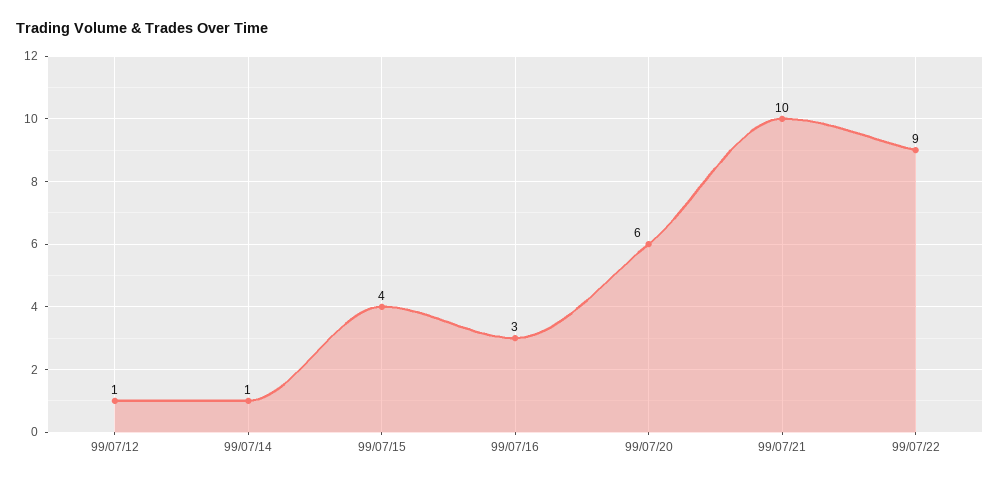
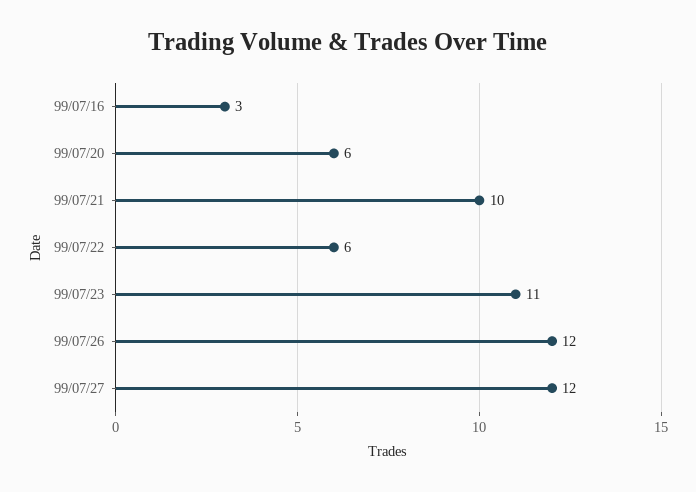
99/07/12: 1 -> none
99/07/14: 1 -> none
99/07/15: 4 -> none
99/07/22: 9 -> 6
99/07/23: none -> 11
99/07/26: none -> 12
99/07/27: none -> 12

